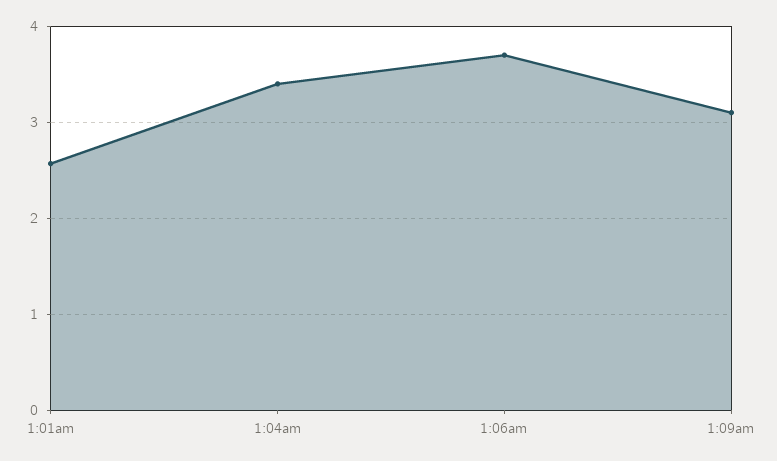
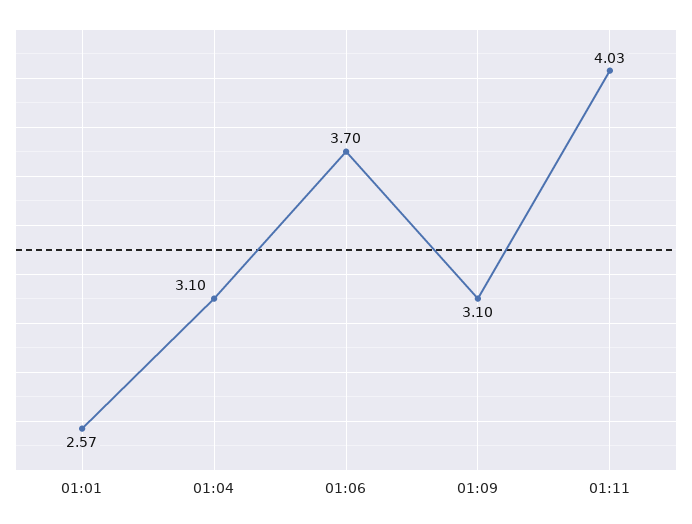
1:04am: 3.4 -> 3.1
01:11: none -> 4.03

